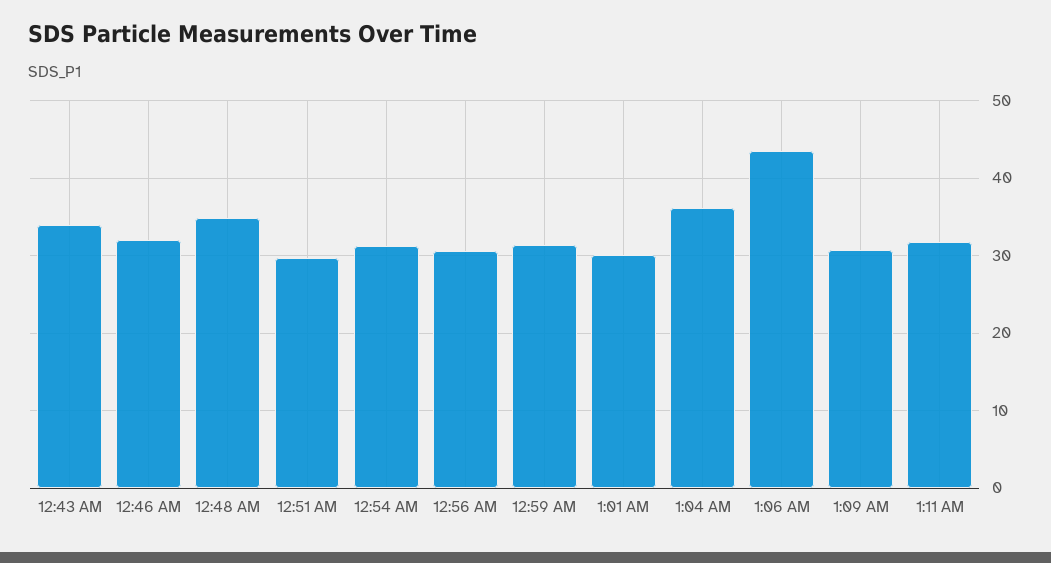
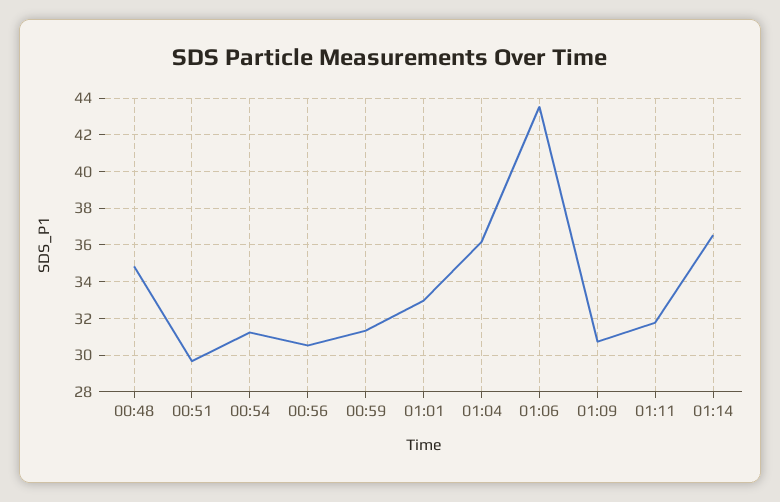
12:43 AM: 34 -> none
12:46 AM: 32 -> none
1:01 AM: 30 -> 33
01:14: none -> 36.5

